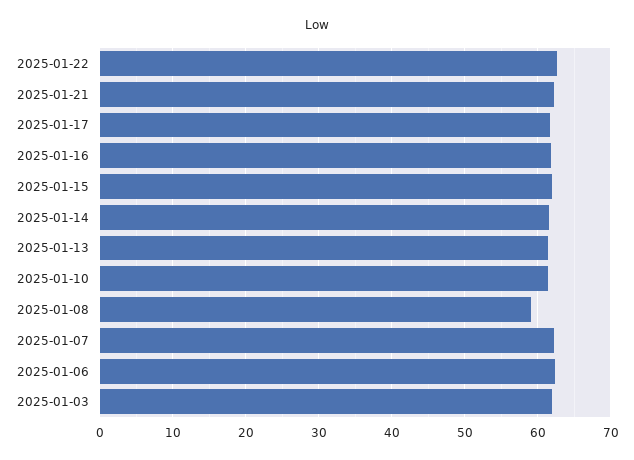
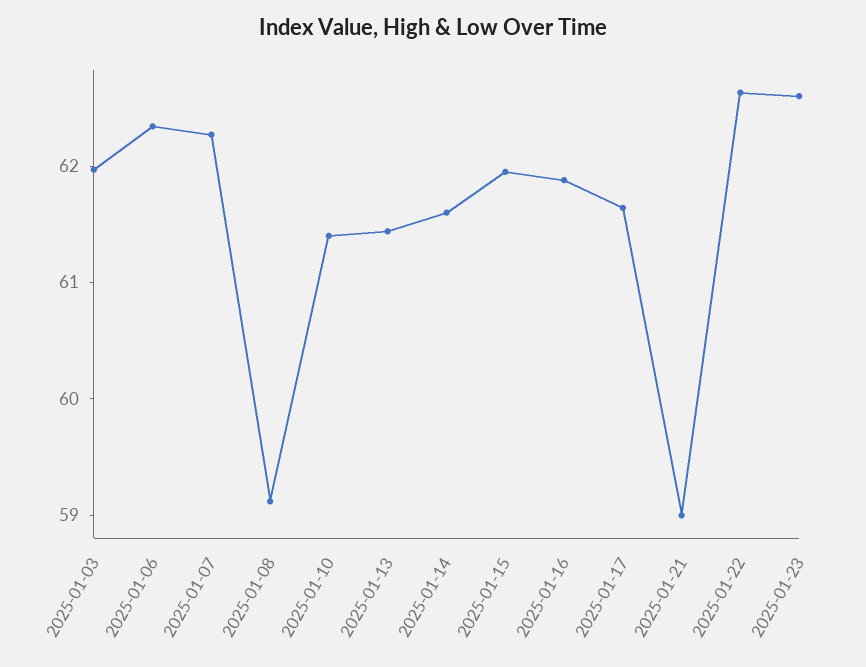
2025-01-21: 62 -> 59
2025-01-23: none -> 62.6

